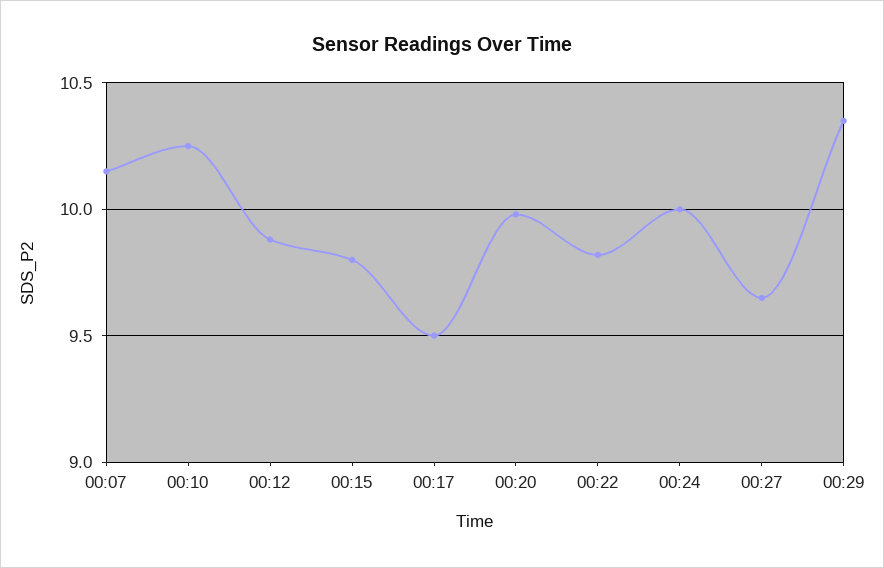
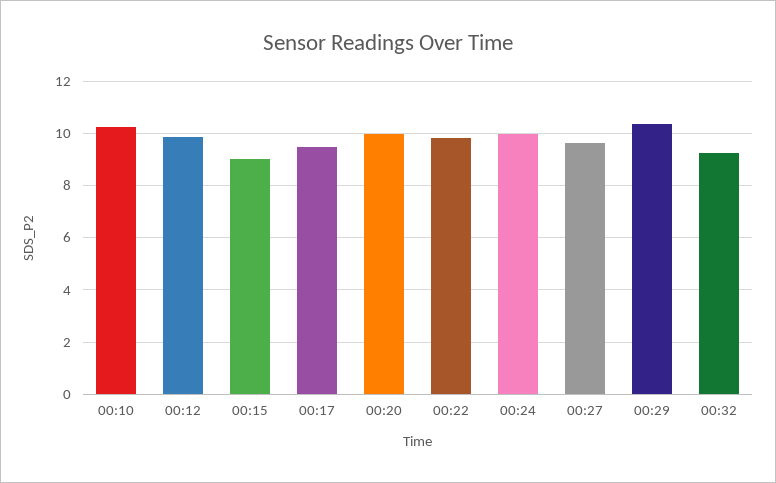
00:07: 10.15 -> none
00:15: 9.8 -> 9
00:32: none -> 9.25

